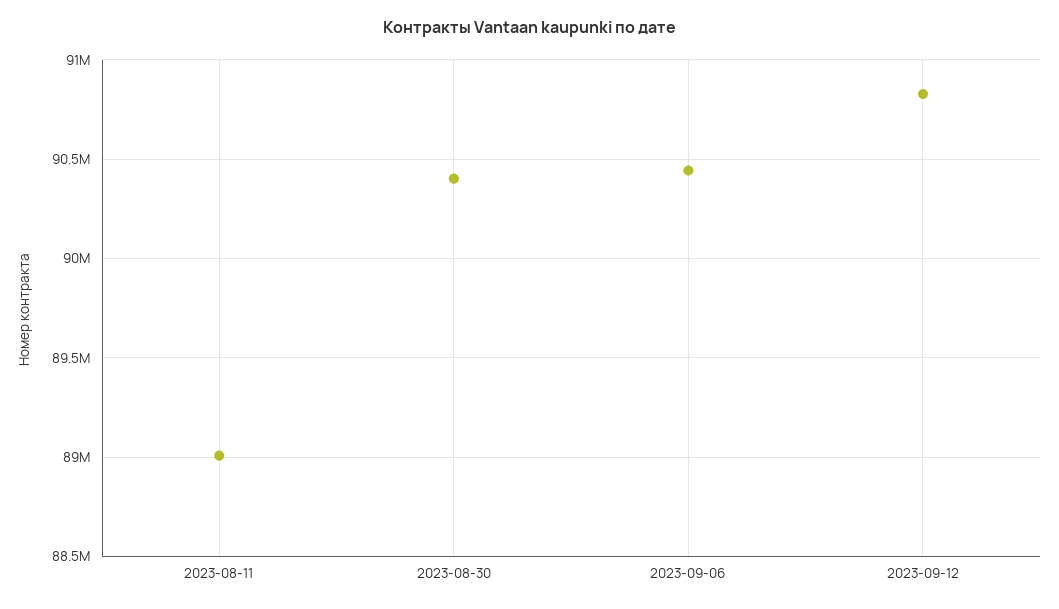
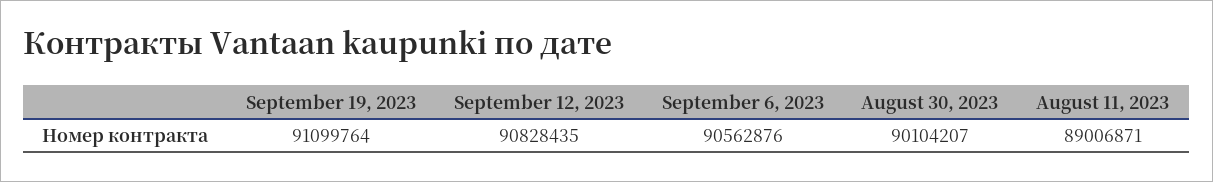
2023-08-30: 90400000 -> 90104207
2023-09-06: 90450000 -> 90562876
September 19, 2023: none -> 91099764

